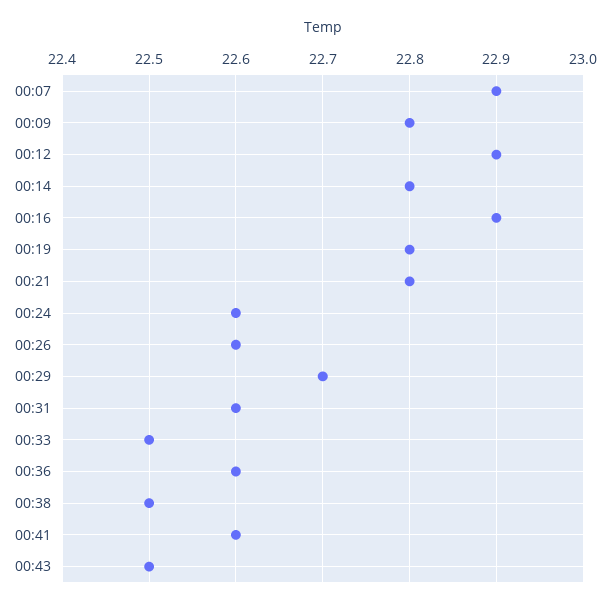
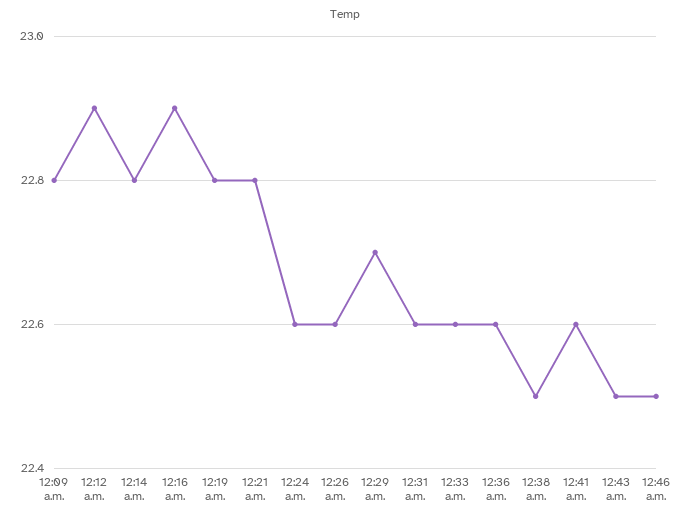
00:07: 22.9 -> none
00:33: 22.5 -> 22.6
12:46 a.m.: none -> 22.5

